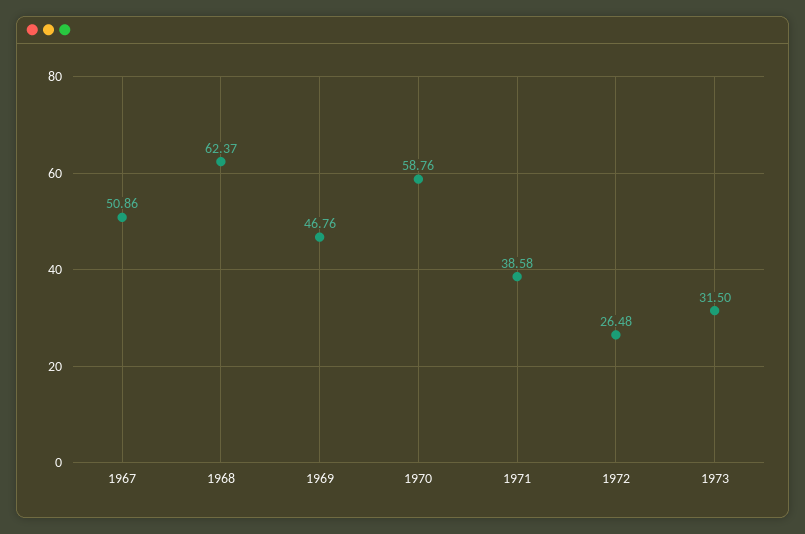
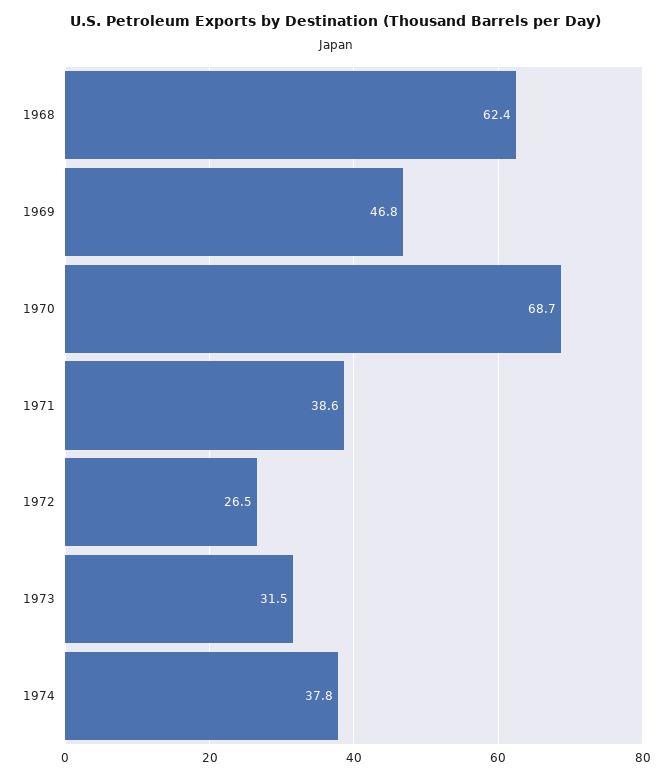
1967: 50.86 -> none
1970: 58.76 -> 68.7
1974: none -> 37.8

